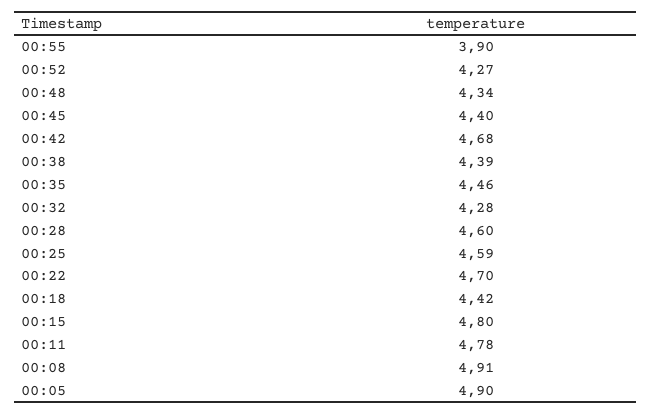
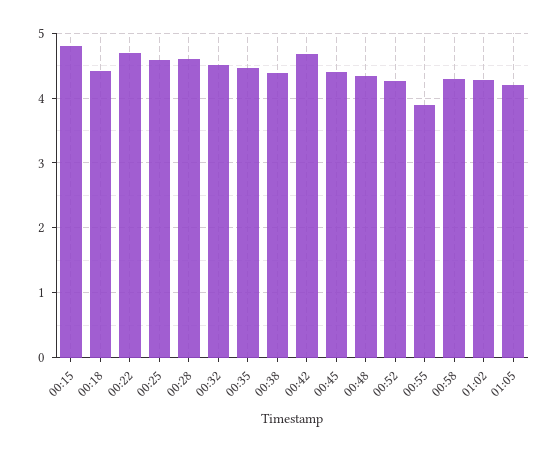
00:32: 4.28 -> 4.5
00:11: 4.78 -> none
00:08: 4.91 -> none
00:05: 4.9 -> none
00:58: none -> 4.3
01:02: none -> 4.3
01:05: none -> 4.2

